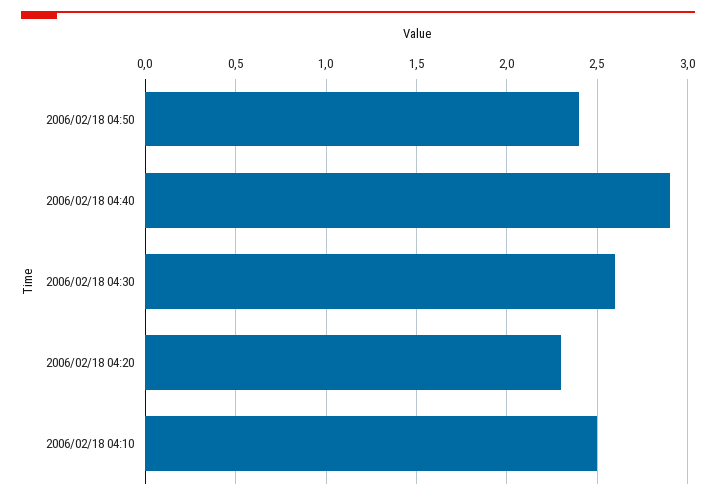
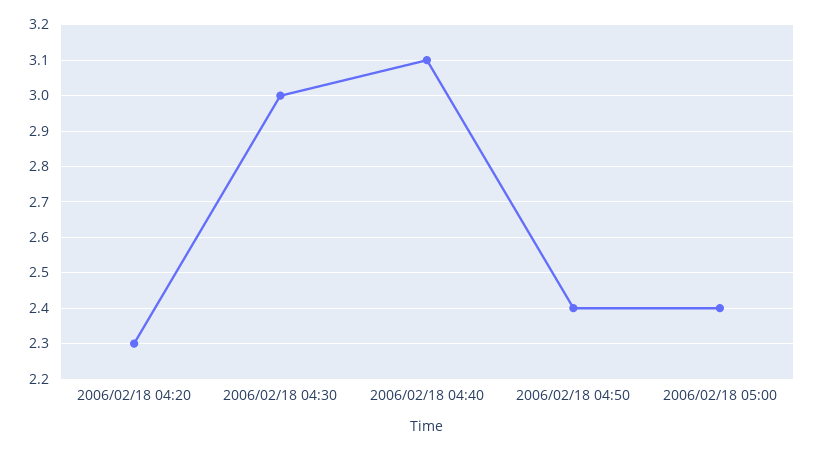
2006/02/18 04:40: 2.9 -> 3.1
2006/02/18 04:30: 2.6 -> 3
2006/02/18 04:10: 2.5 -> none
2006/02/18 05:00: none -> 2.4

